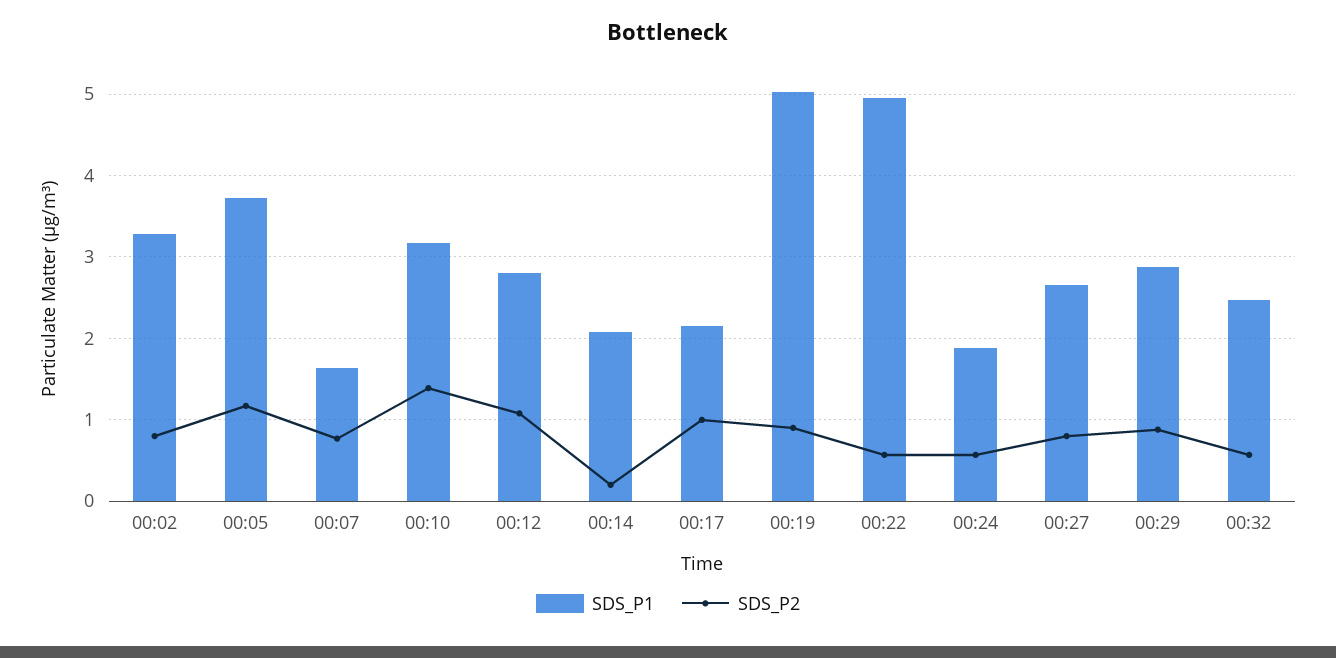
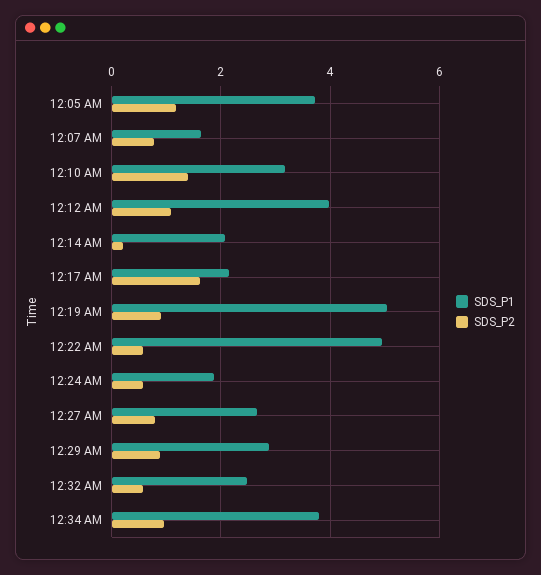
SDS_P1, 00:02: 3.3 -> none
SDS_P2, 00:02: 0.8 -> none
SDS_P1, 00:12: 2.8 -> 4
SDS_P2, 00:17: 1 -> 1.6
SDS_P1, 12:34 AM: none -> 3.8
SDS_P2, 12:34 AM: none -> 1

